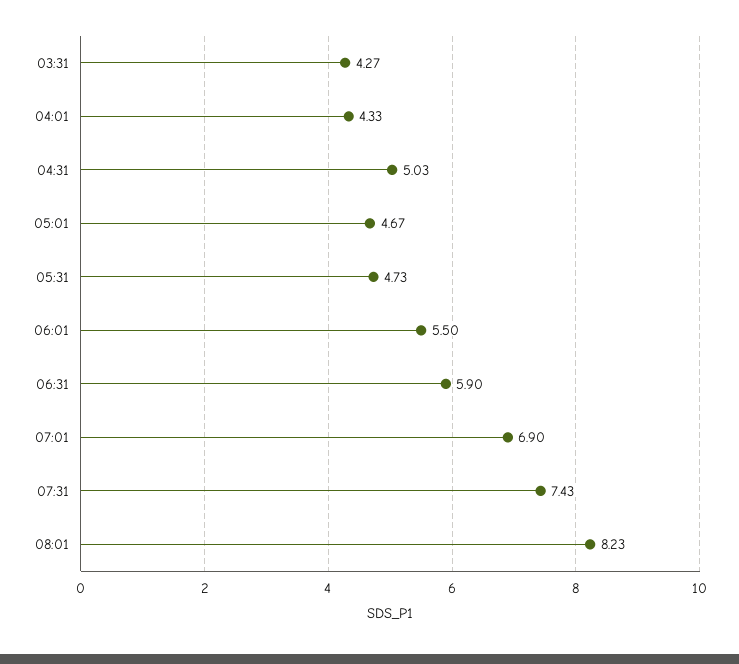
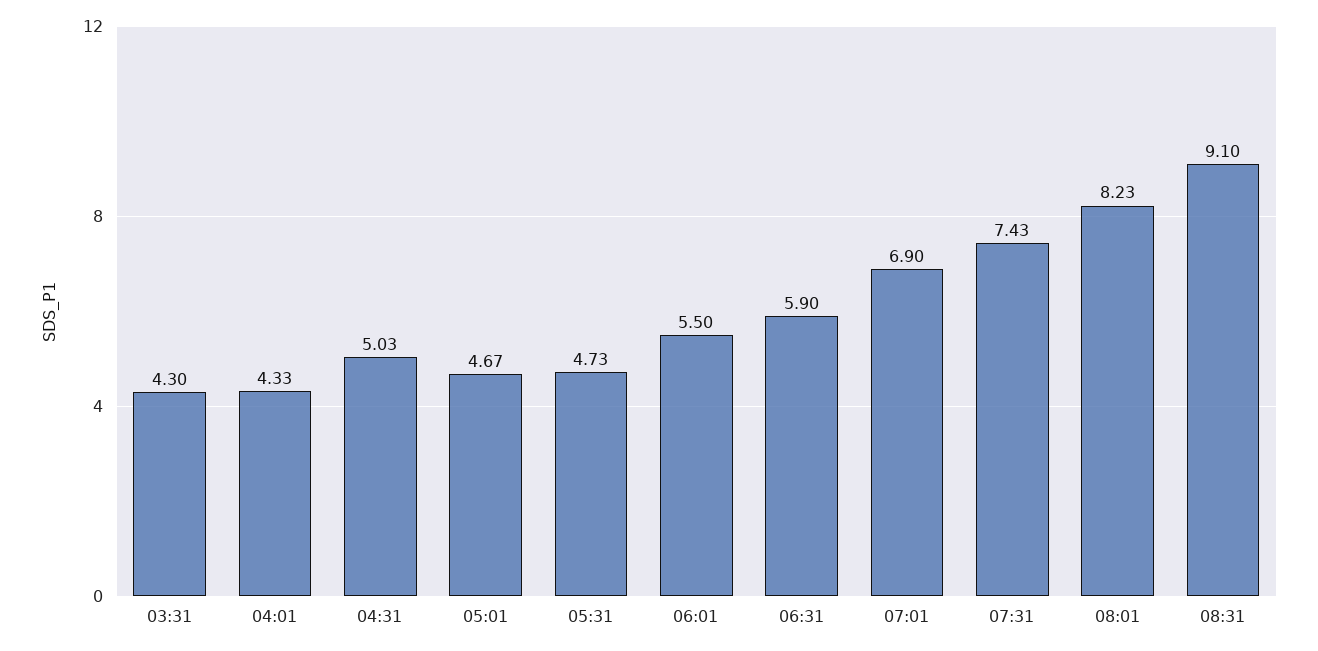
03:31: 4.27 -> 4.3
08:31: none -> 9.1

